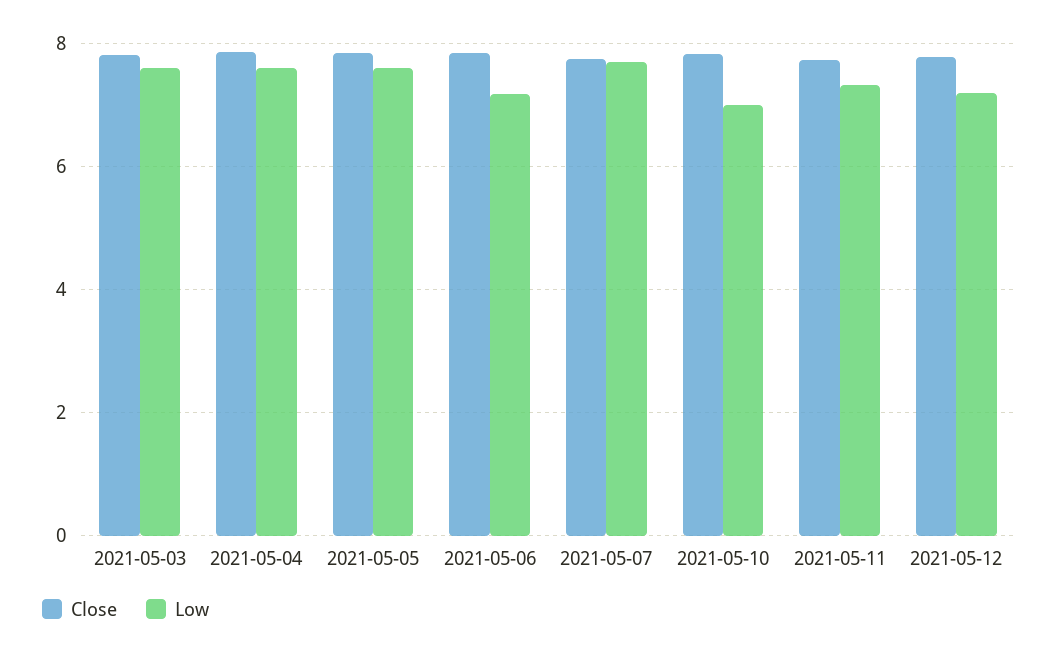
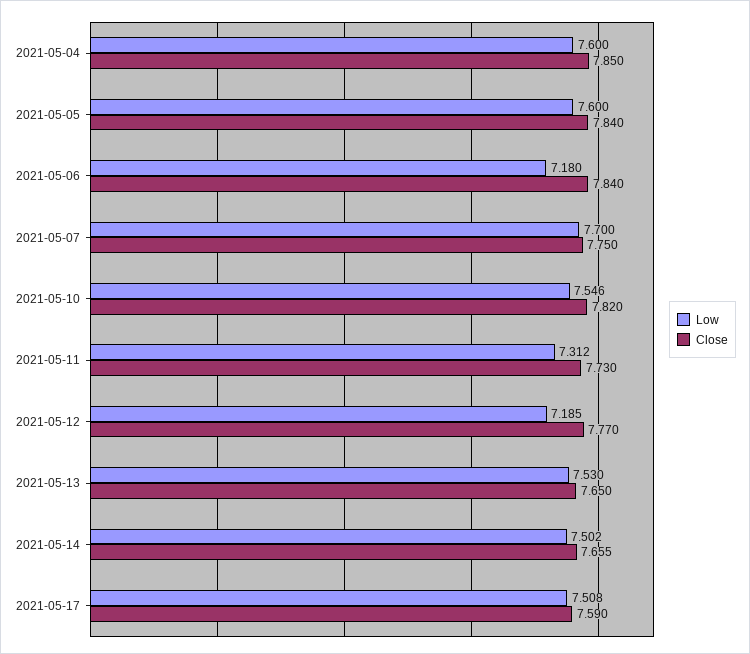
Close, 2021-05-03: 7.8 -> none
Low, 2021-05-03: 7.6 -> none
Low, 2021-05-10: 7 -> 7.546
Low, 2021-05-13: none -> 7.53
Close, 2021-05-13: none -> 7.65
Low, 2021-05-14: none -> 7.502
Close, 2021-05-14: none -> 7.655
Low, 2021-05-17: none -> 7.508
Close, 2021-05-17: none -> 7.59

